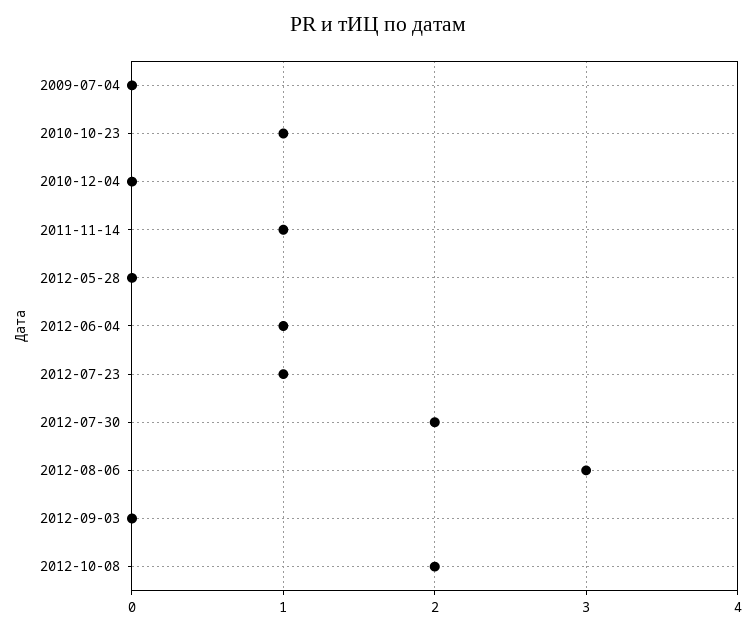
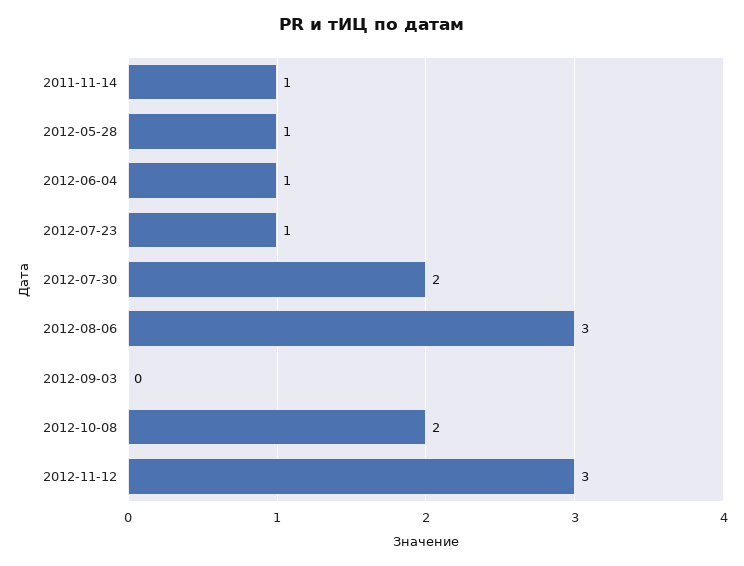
2009-07-04: 0 -> none
2010-10-23: 1 -> none
2010-12-04: 0 -> none
2012-05-28: 0 -> 1
2012-11-12: none -> 3

